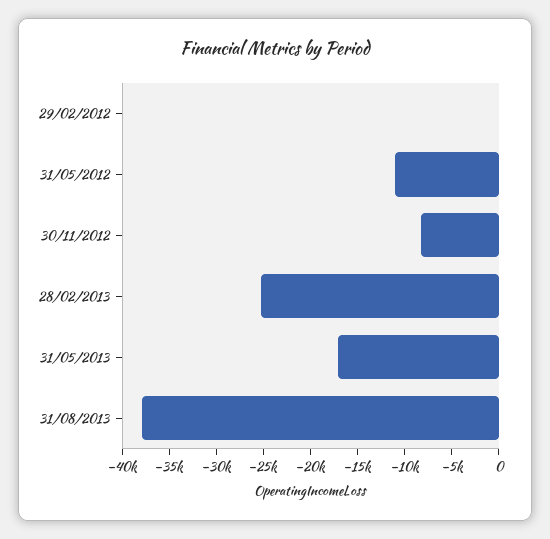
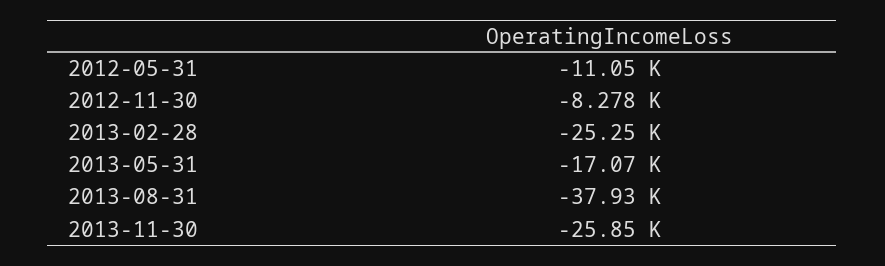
29/02/2012: 0 -> none
2013-11-30: none -> -25850

